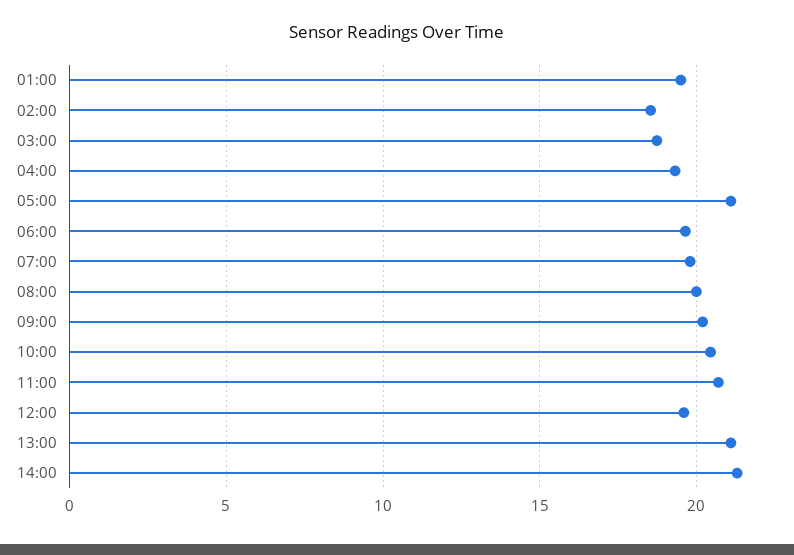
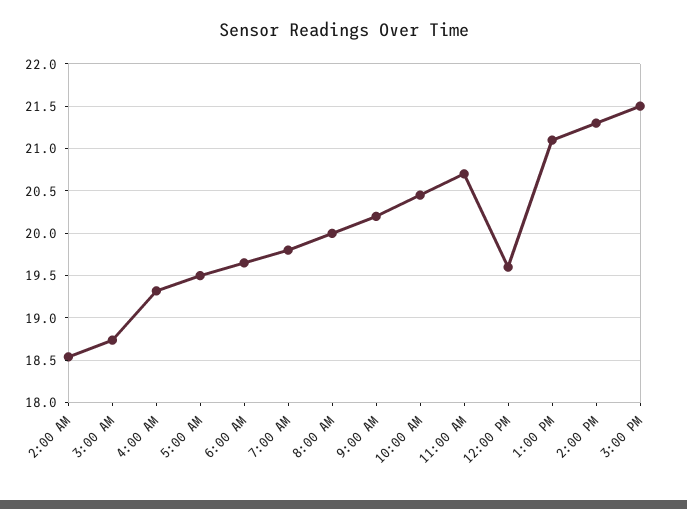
01:00: 19.5 -> none
05:00: 21 -> 19.5
3:00 PM: none -> 21.5

